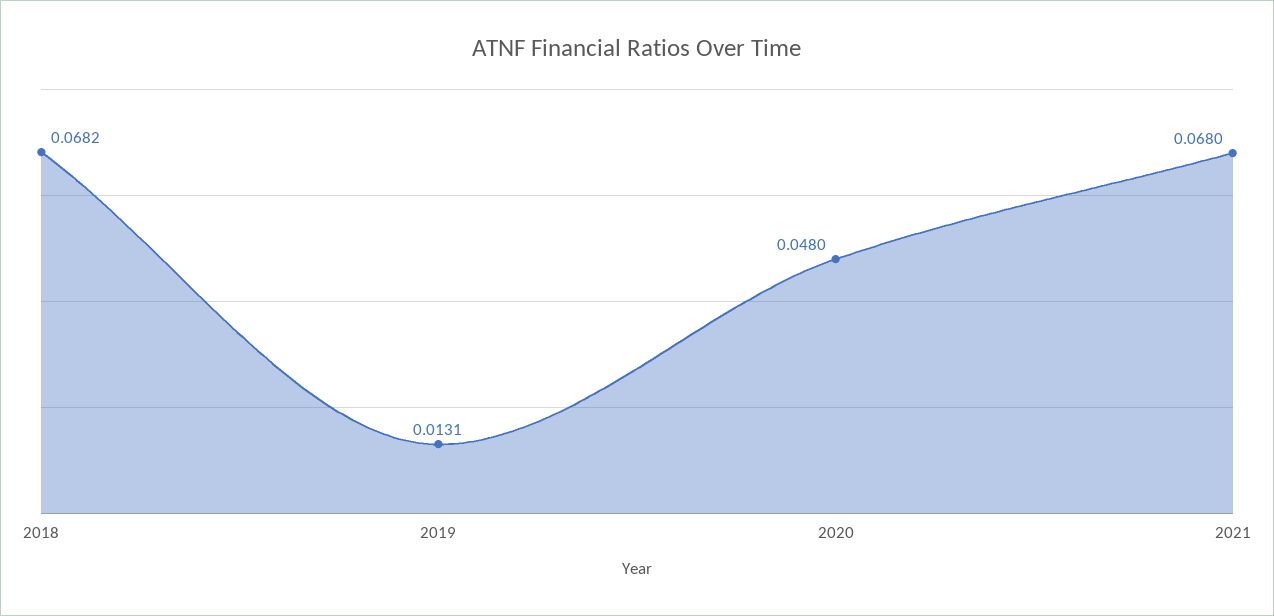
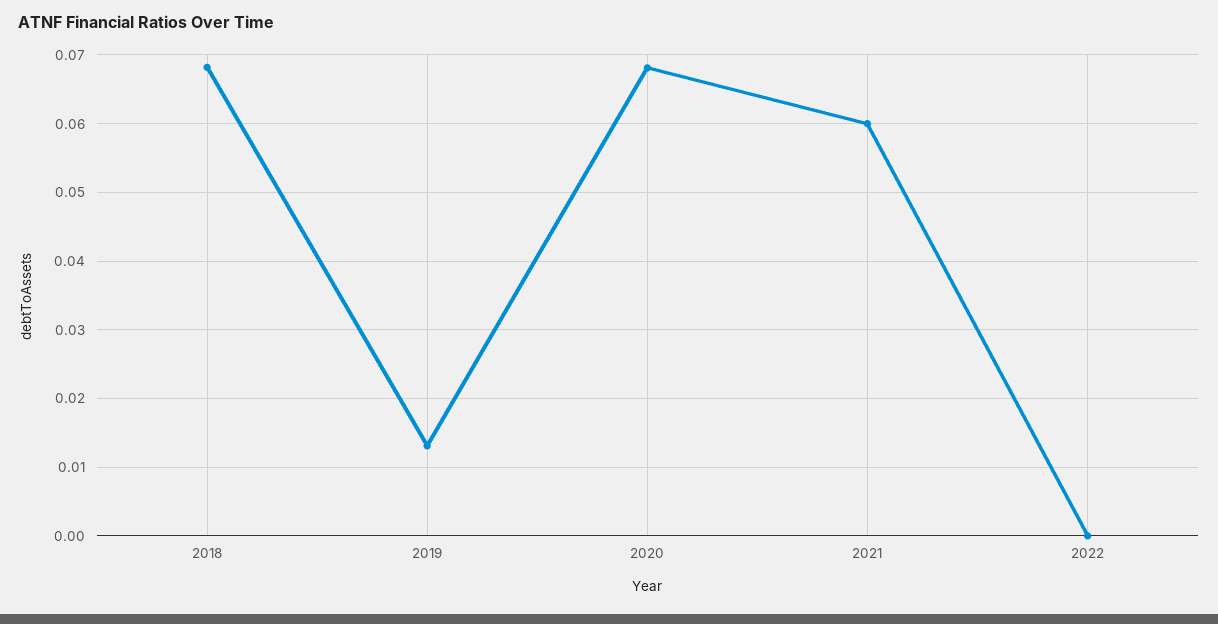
2020: 0.048 -> 0.068
2021: 0.068 -> 0.06
2022: none -> 0

